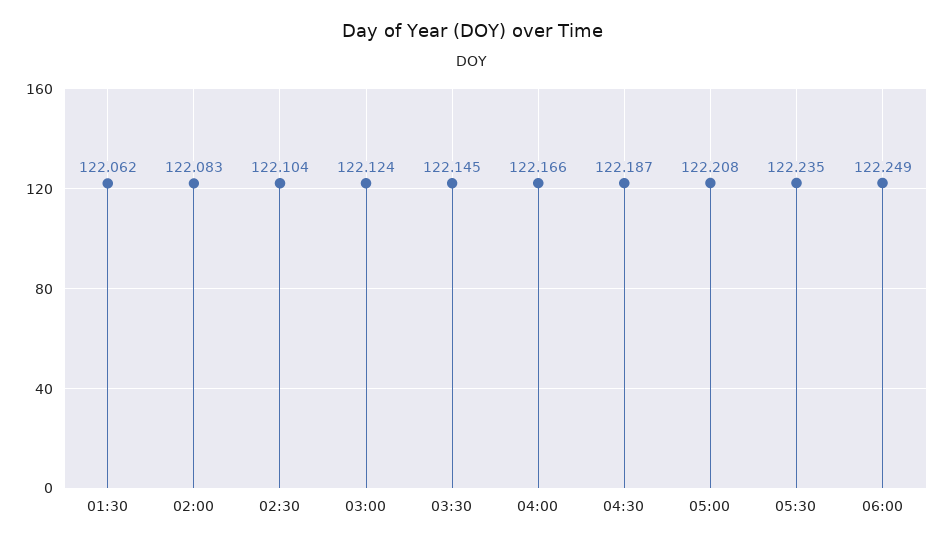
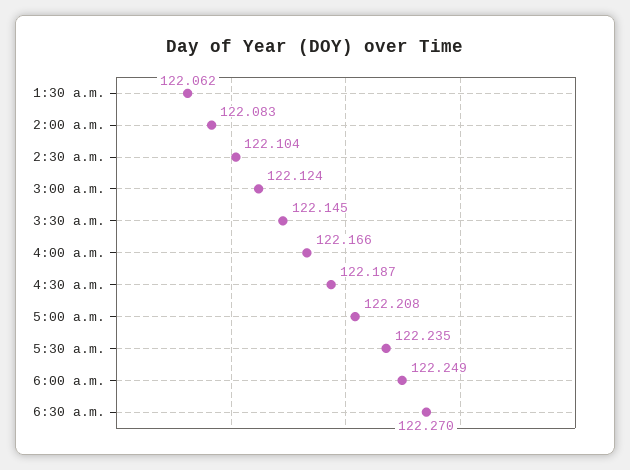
6:30 a.m.: none -> 122.27

